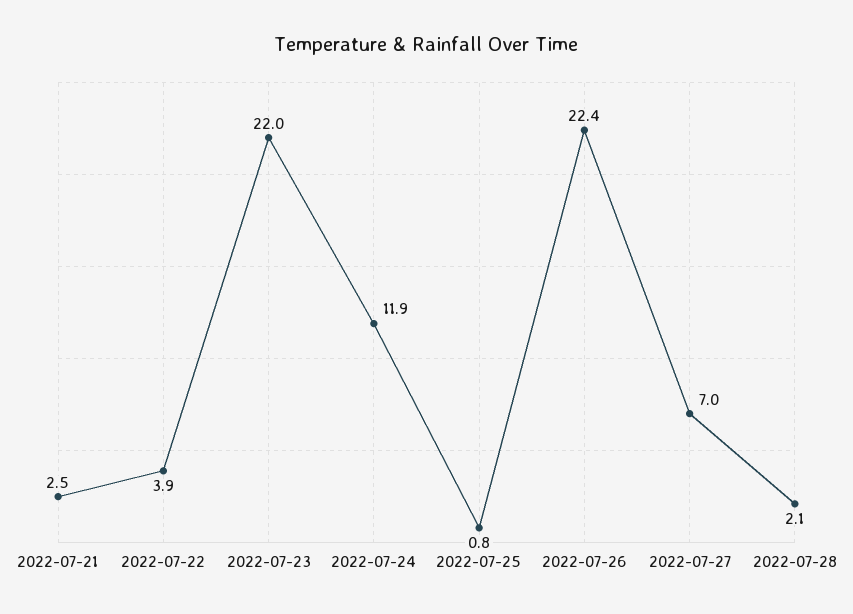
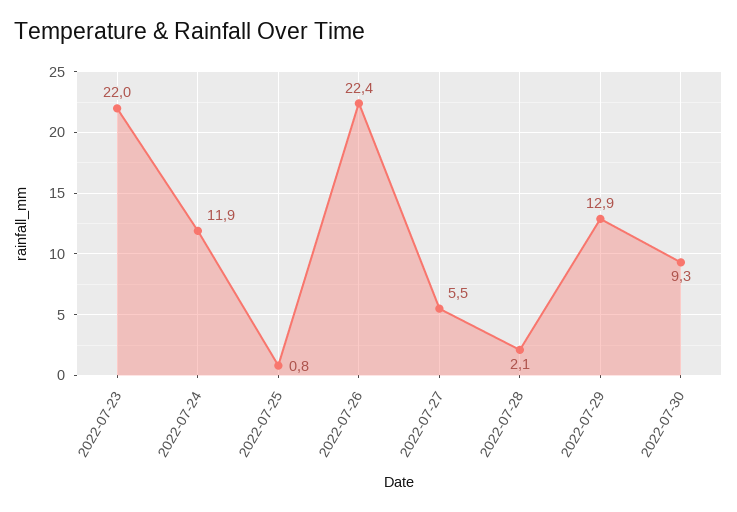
2022-07-21: 2.5 -> none
2022-07-22: 3.9 -> none
2022-07-27: 7 -> 5.5
2022-07-29: none -> 12.9
2022-07-30: none -> 9.3

